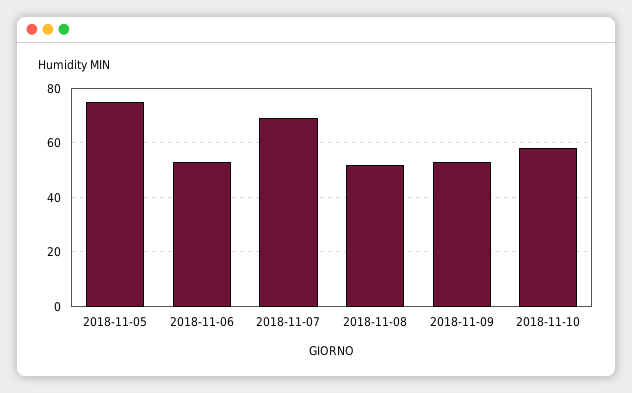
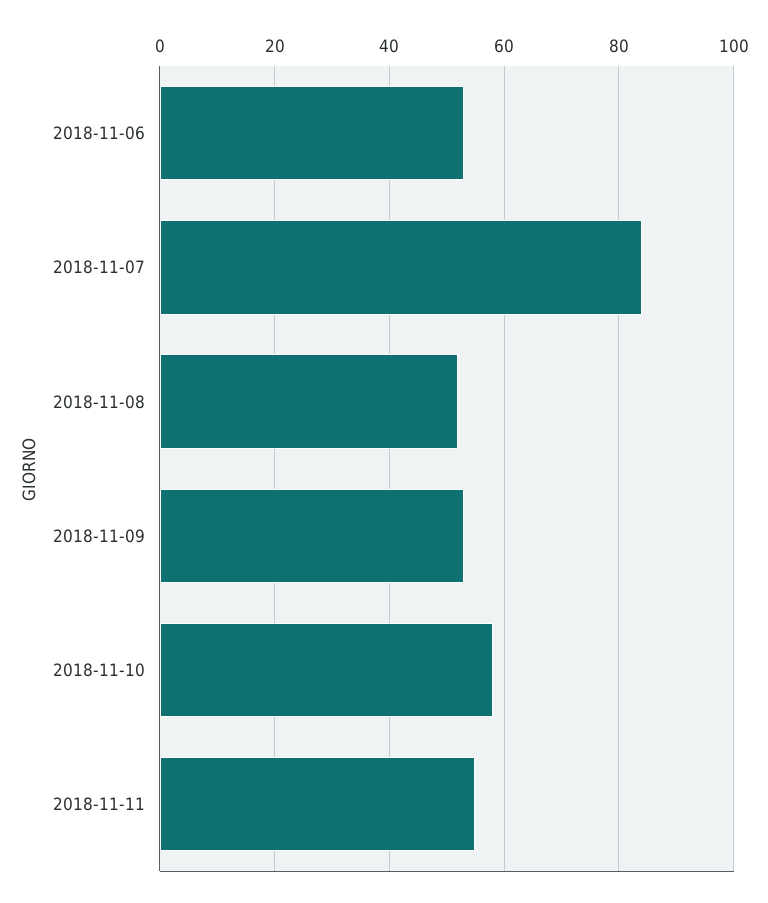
2018-11-05: 75 -> none
2018-11-07: 70 -> 85
2018-11-11: none -> 55

